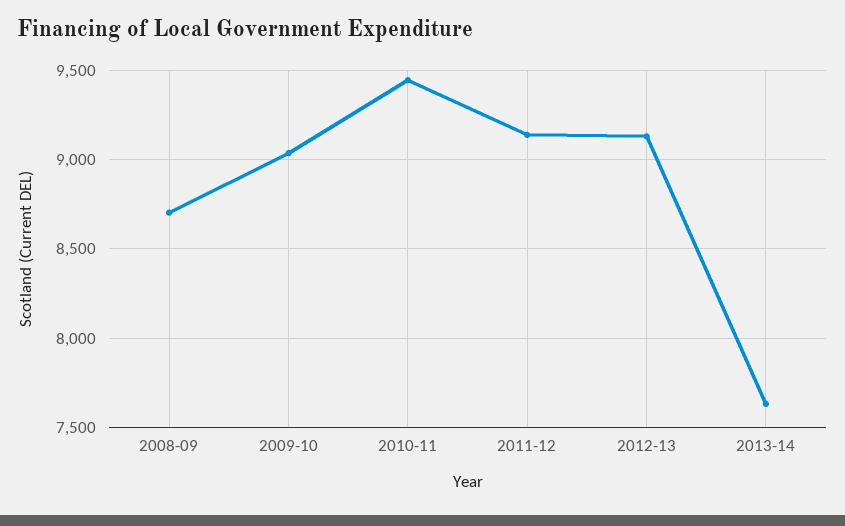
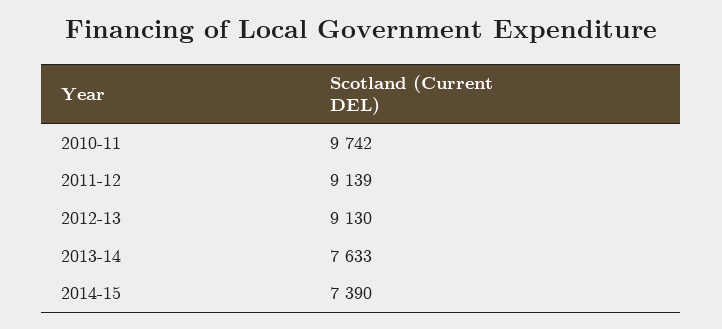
2008-09: 8700 -> none
2009-10: 9050 -> none
2010-11: 9450 -> 9742
2014-15: none -> 7390

